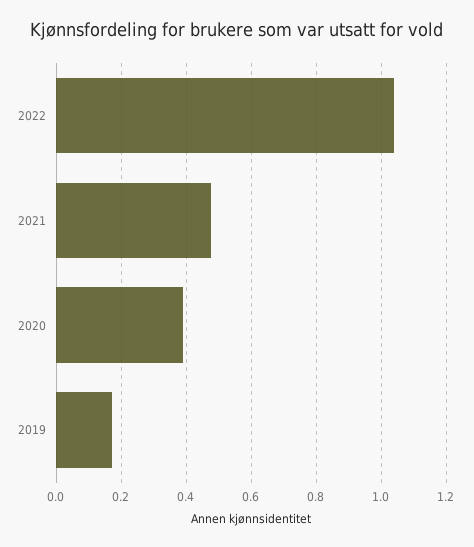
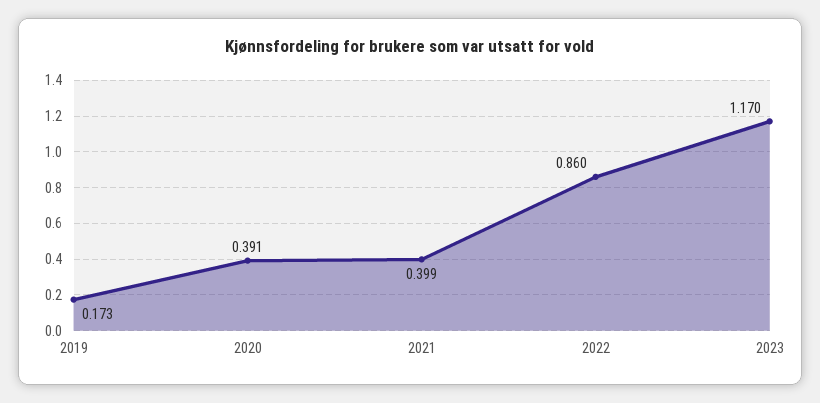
2022: 1.04 -> 0.86
2021: 0.48 -> 0.399
2023: none -> 1.17

